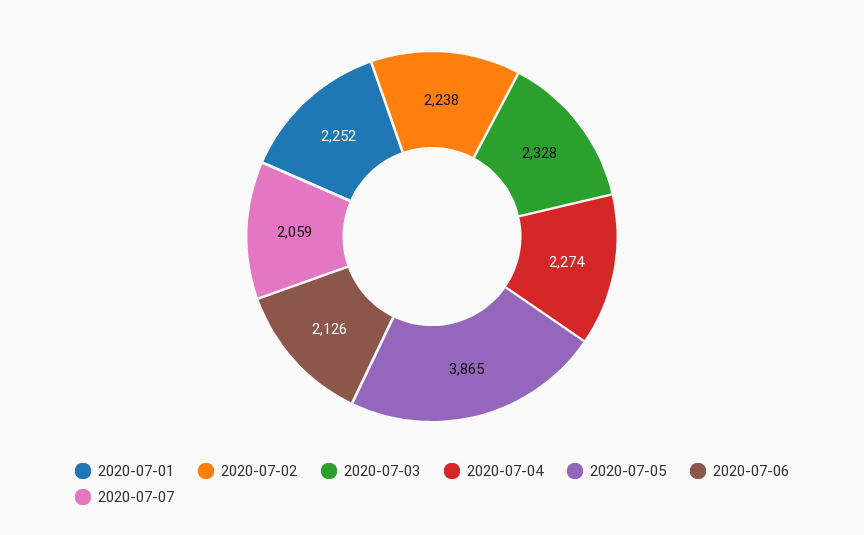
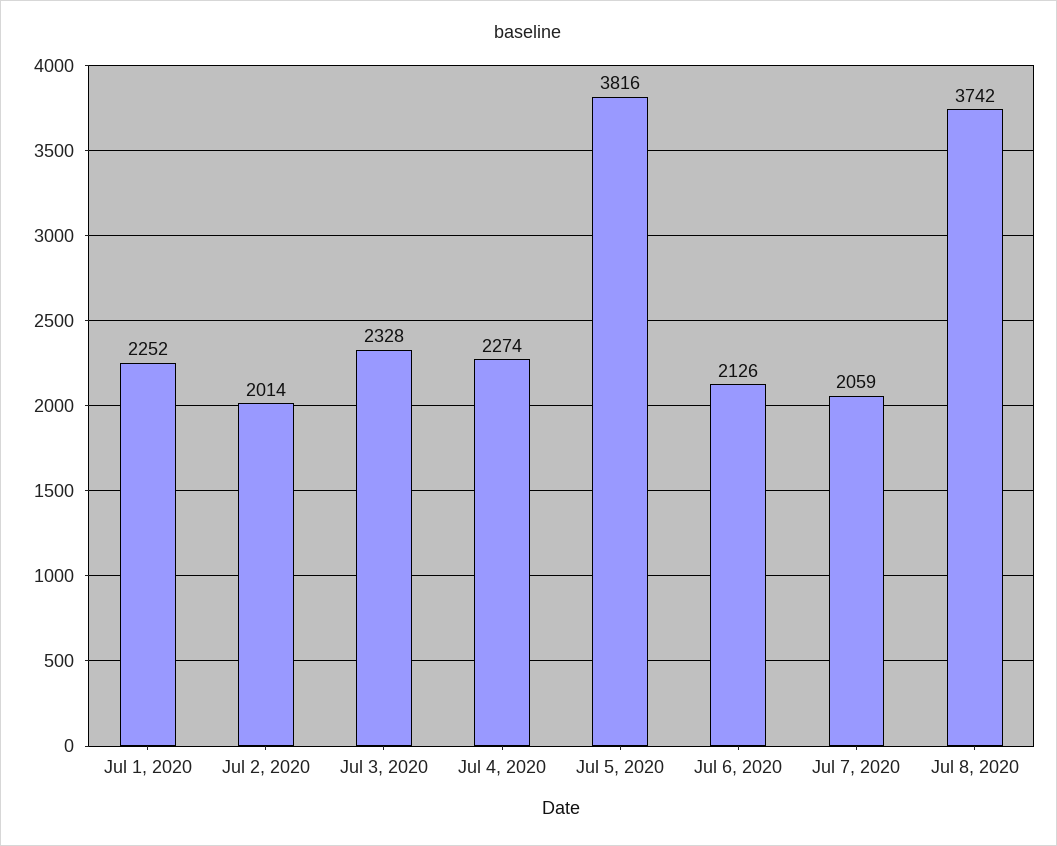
2020-07-02: 2238 -> 2014
2020-07-05: 3865 -> 3816
Jul 8, 2020: none -> 3742

